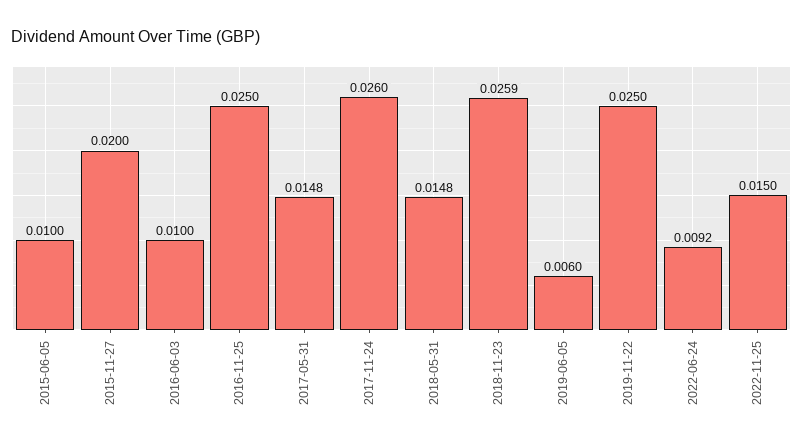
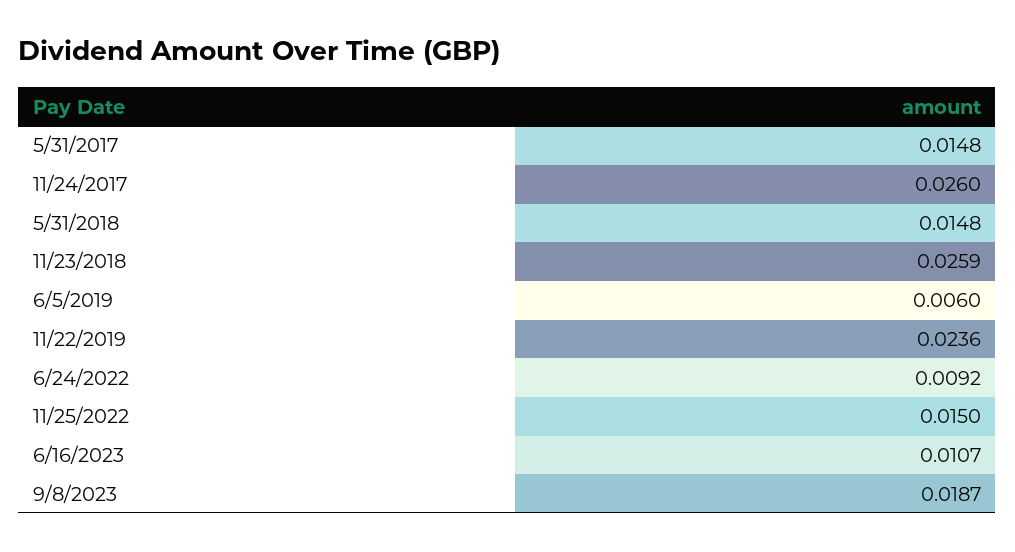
2015-06-05: 0.01 -> none
2015-11-27: 0.02 -> none
2016-06-03: 0.01 -> none
2016-11-25: 0.025 -> none
2019-11-22: 0.025 -> 0.0236
6/16/2023: none -> 0.0107
9/8/2023: none -> 0.0187

